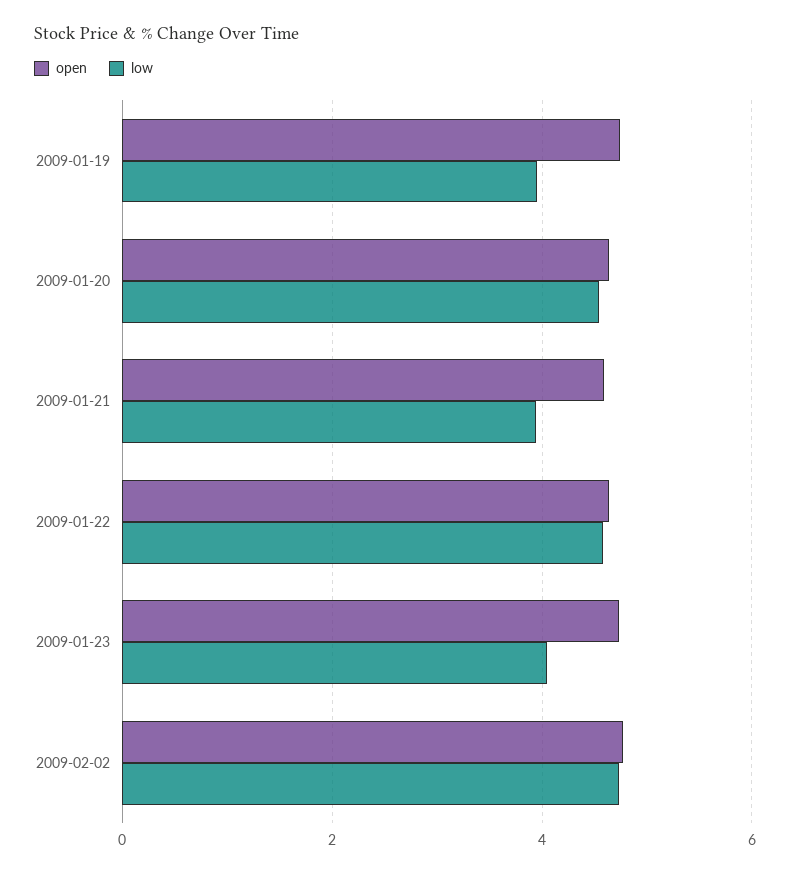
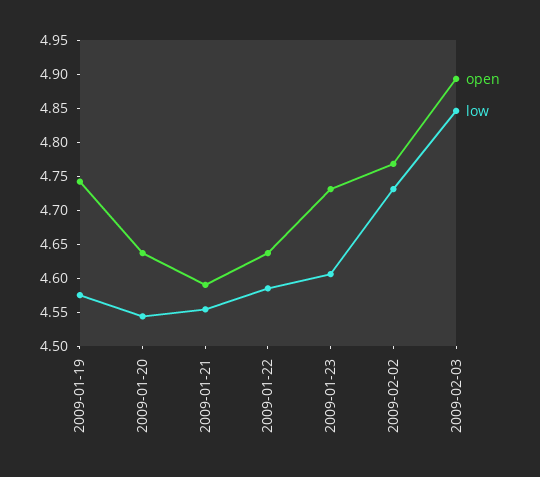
low, 2009-01-19: 4 -> 4.575
low, 2009-01-21: 4 -> 4.55
low, 2009-01-23: 4 -> 4.6
open, 2009-02-03: none -> 4.9
low, 2009-02-03: none -> 4.85

